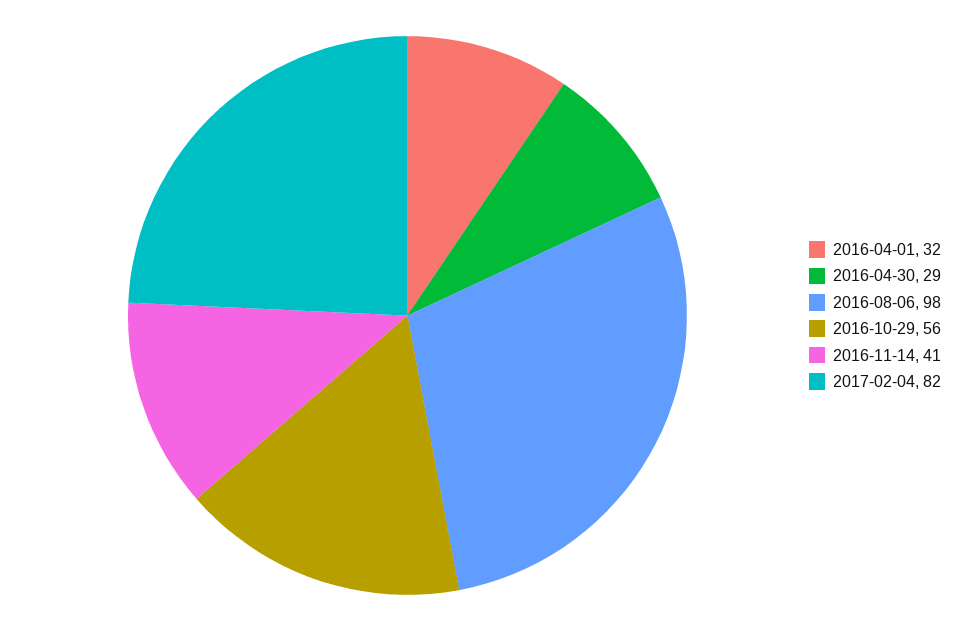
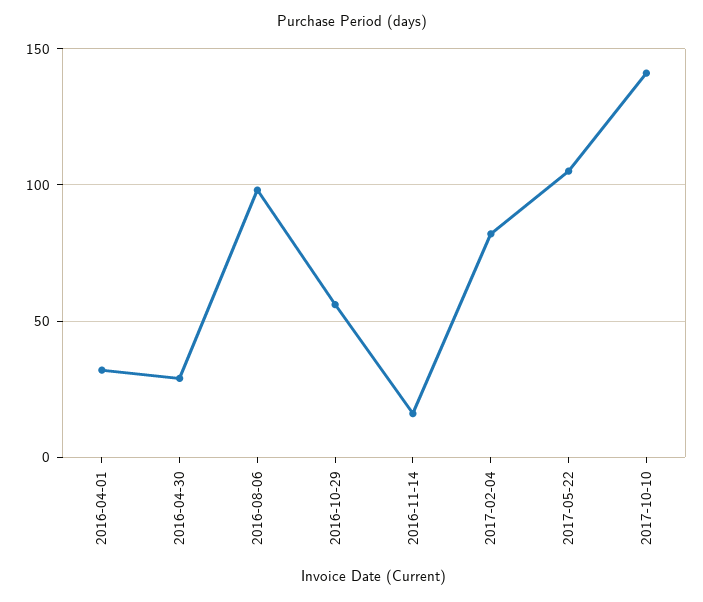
2016-11-14: 41 -> 15
2017-05-22: none -> 105
2017-10-10: none -> 140

